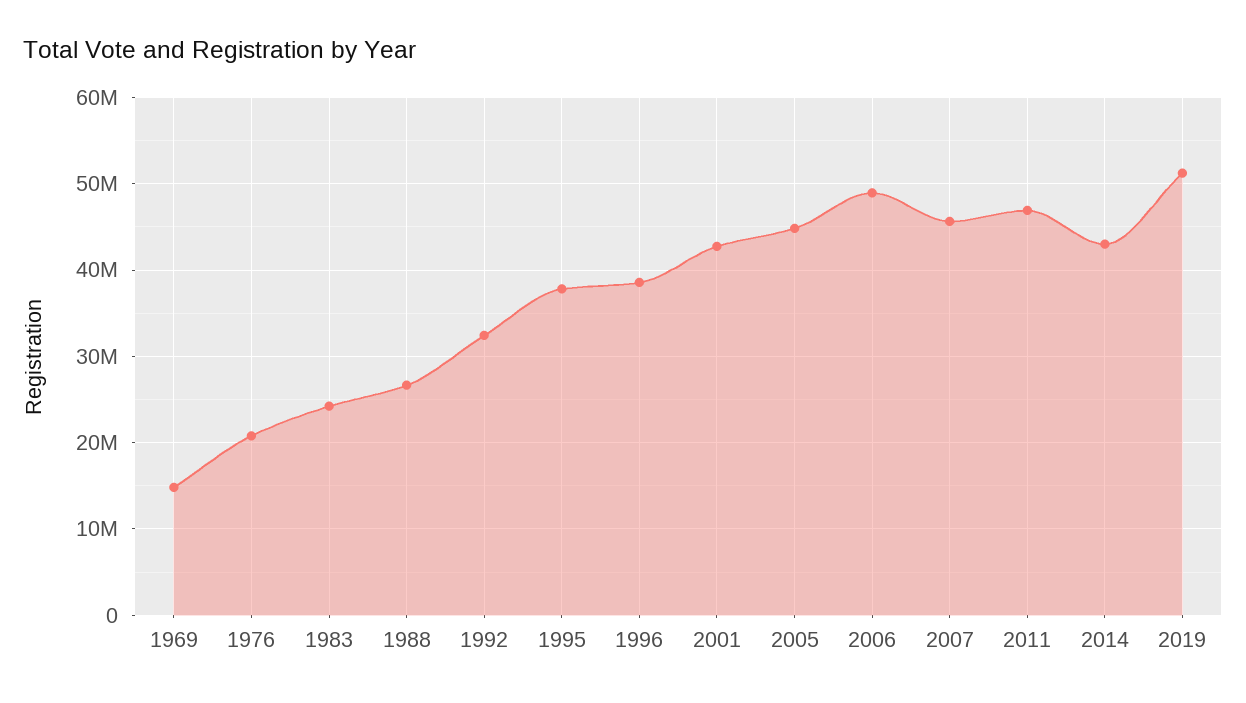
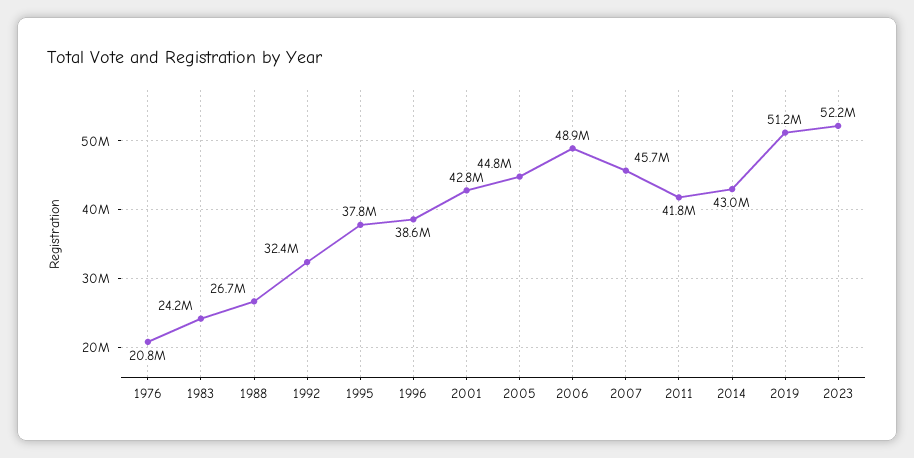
1969: 15000000 -> none
2011: 47000000 -> 41800000
2023: none -> 52200000

